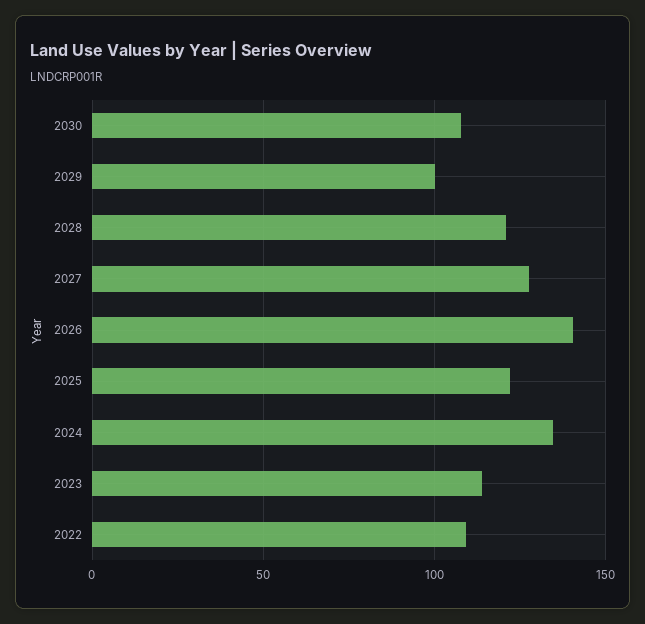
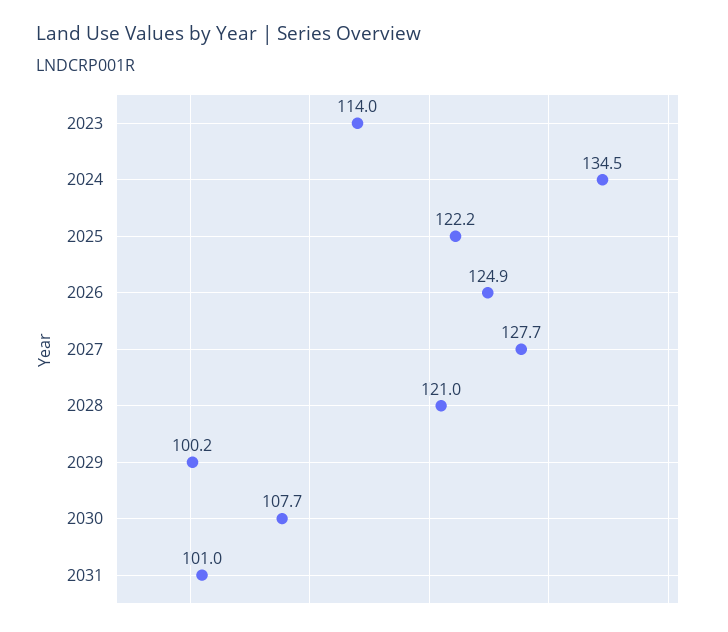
2026: 140 -> 124.9
2022: 110 -> none
2031: none -> 101

